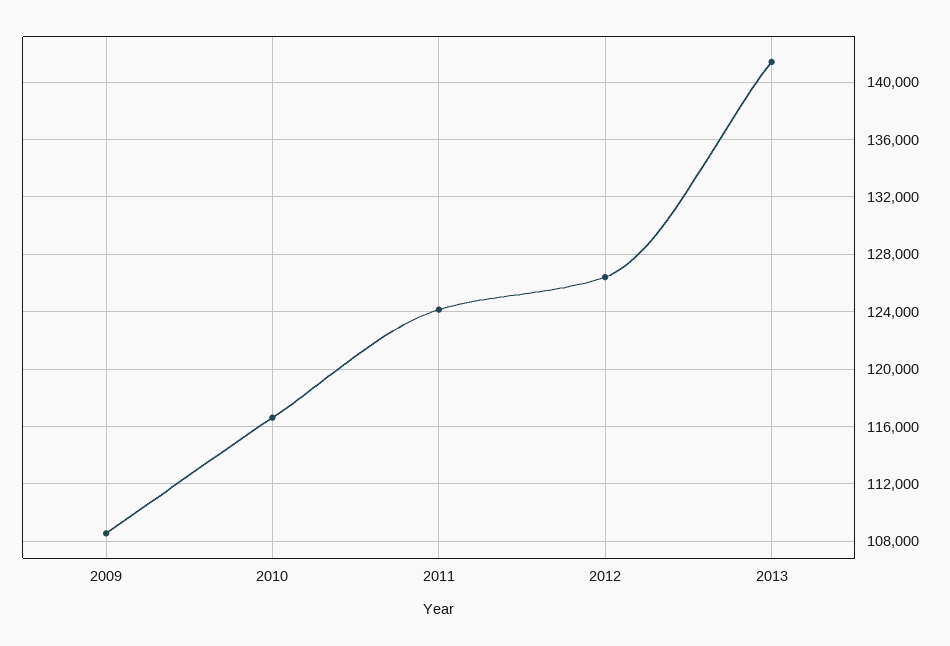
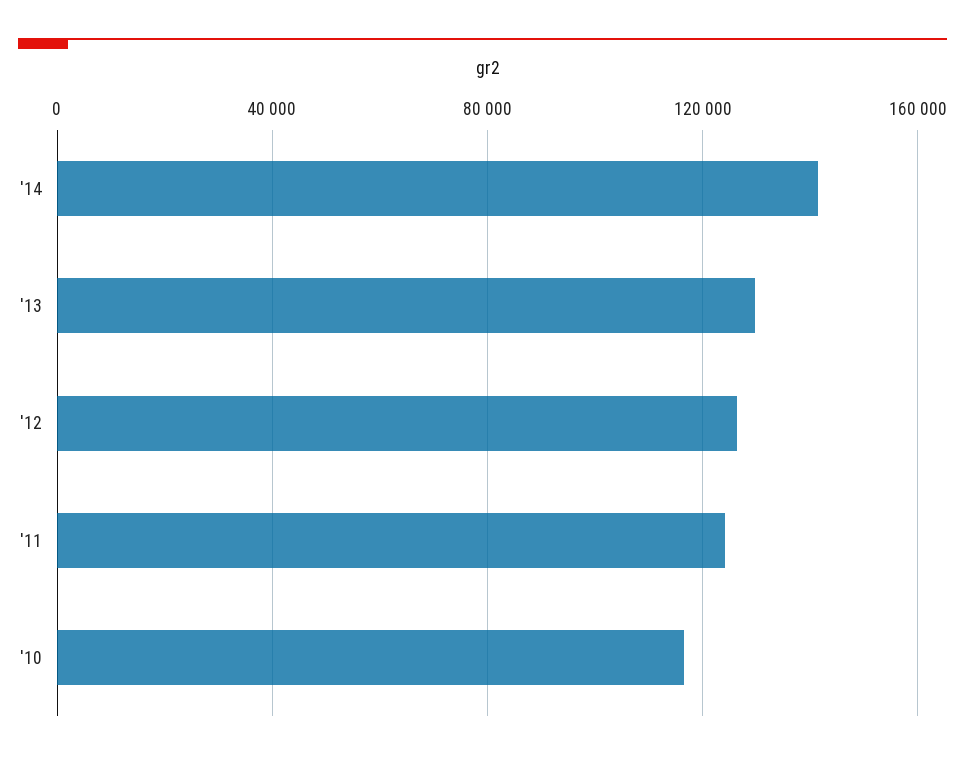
2009: 108500 -> none
2013: 141500 -> 130000
'14: none -> 140000

